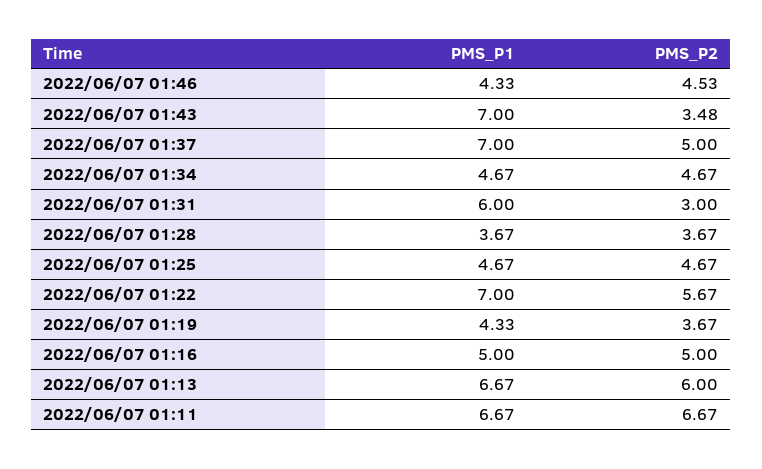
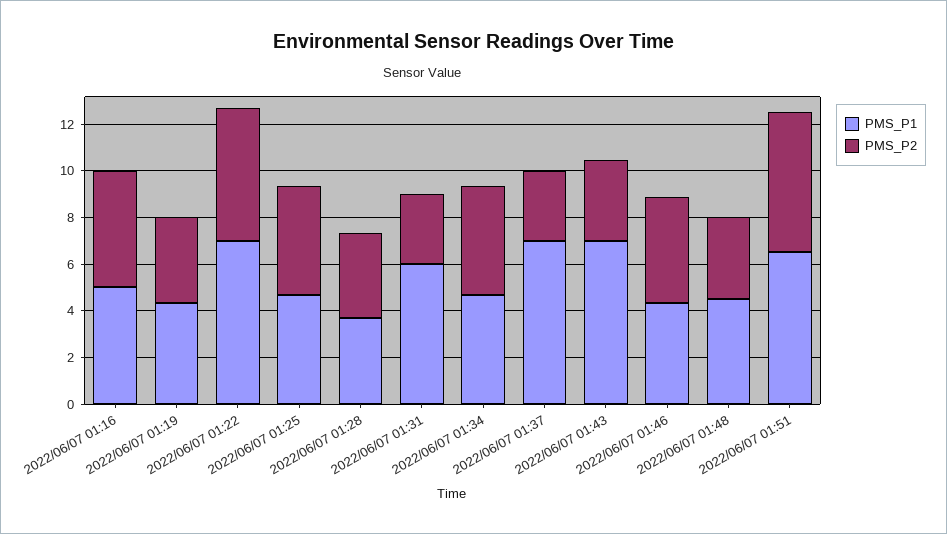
PMS_P2, 2022/06/07 01:37: 5 -> 3
PMS_P1, 2022/06/07 01:13: 6.67 -> none
PMS_P2, 2022/06/07 01:13: 6 -> none
PMS_P1, 2022/06/07 01:11: 6.67 -> none
PMS_P2, 2022/06/07 01:11: 6.67 -> none
PMS_P1, 2022/06/07 01:48: none -> 4.5
PMS_P2, 2022/06/07 01:48: none -> 3.5
PMS_P1, 2022/06/07 01:51: none -> 6.5
PMS_P2, 2022/06/07 01:51: none -> 6

